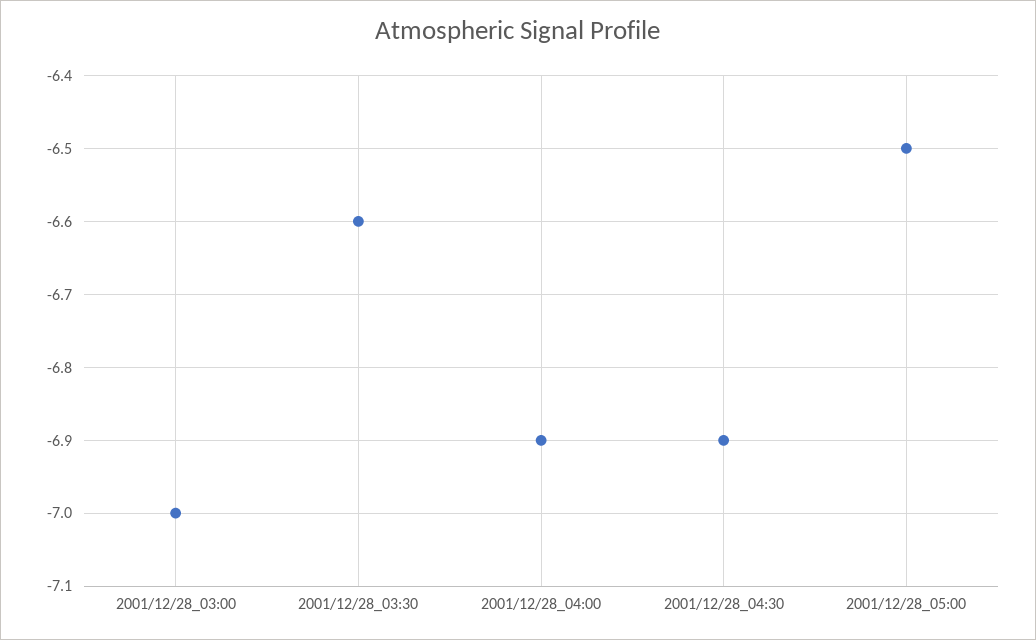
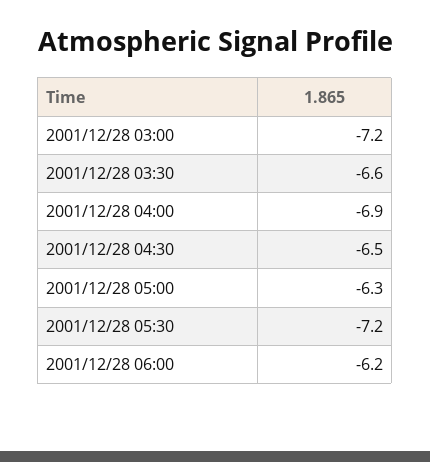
2001/12/28_03:00: -7 -> -7.2
2001/12/28_04:30: -6.9 -> -6.5
2001/12/28_05:00: -6.5 -> -6.3
2001/12/28 05:30: none -> -7.2
2001/12/28 06:00: none -> -6.2

